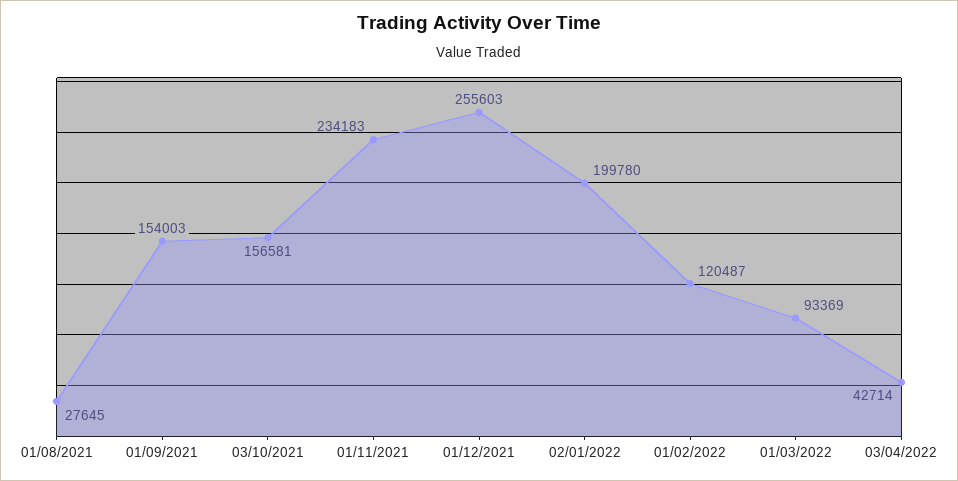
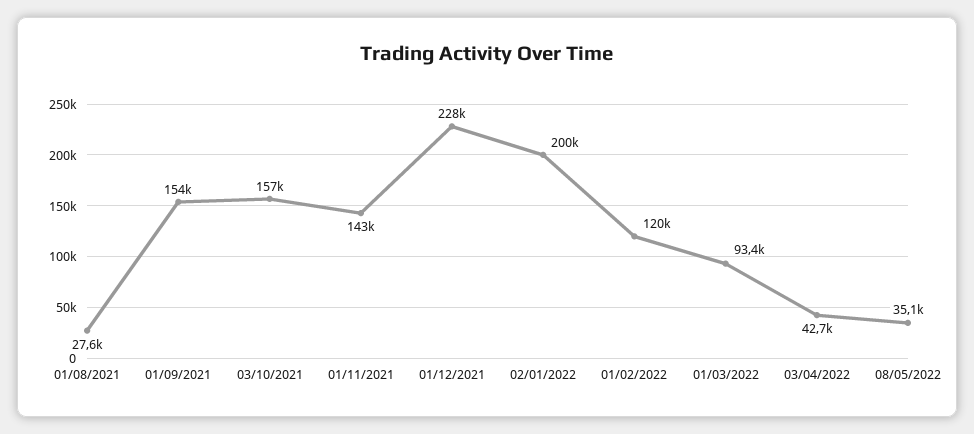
01/11/2021: 234183 -> 143000
01/12/2021: 255603 -> 228000
08/05/2022: none -> 35100

